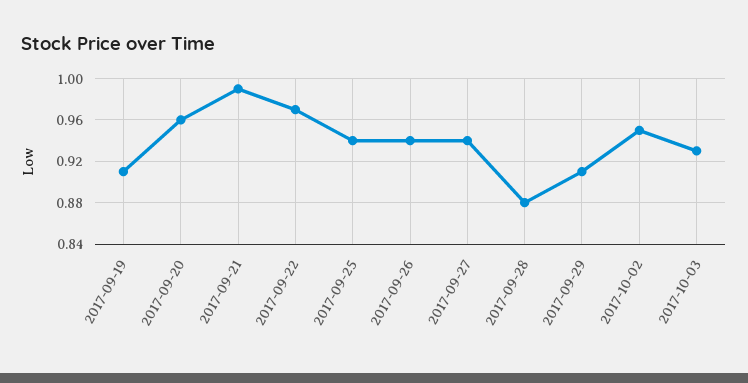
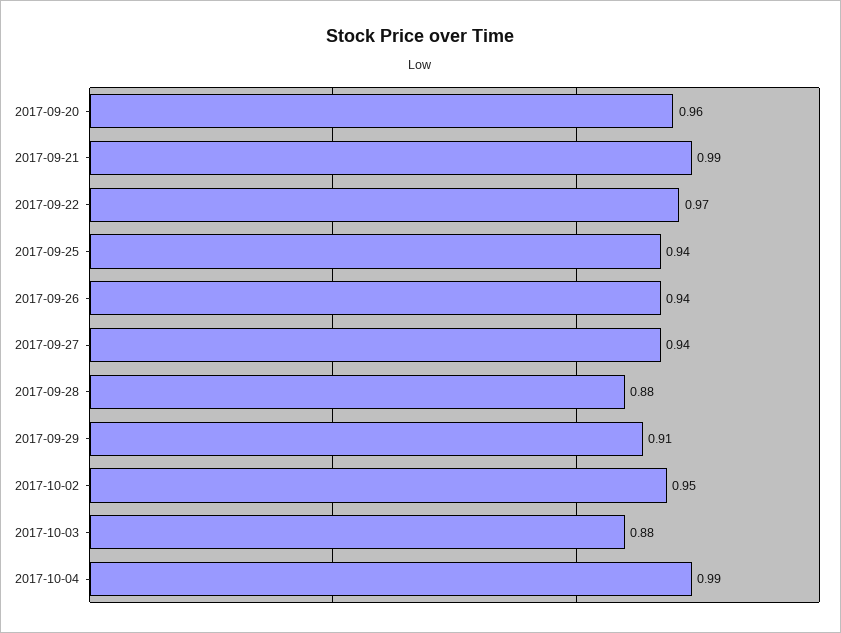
2017-09-19: 0.91 -> none
2017-10-03: 0.93 -> 0.88
2017-10-04: none -> 0.99

